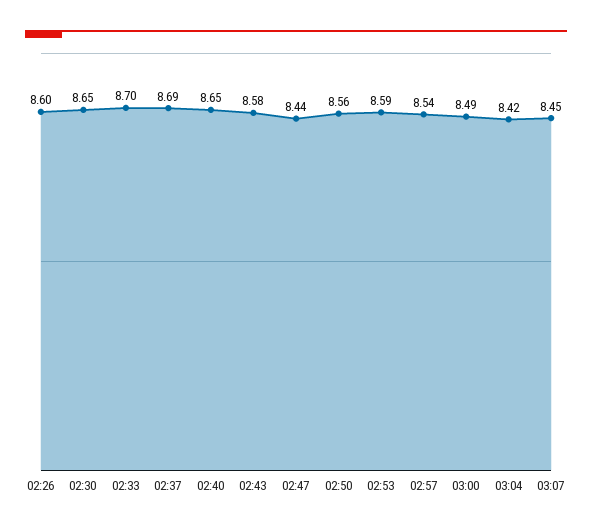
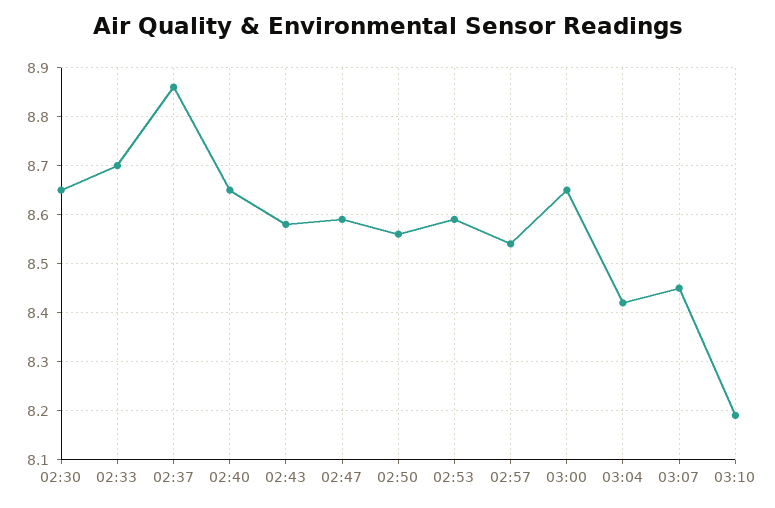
02:26: 8.6 -> none
02:37: 8.69 -> 8.85
02:47: 8.44 -> 8.6
03:00: 8.49 -> 8.65
03:10: none -> 8.2

